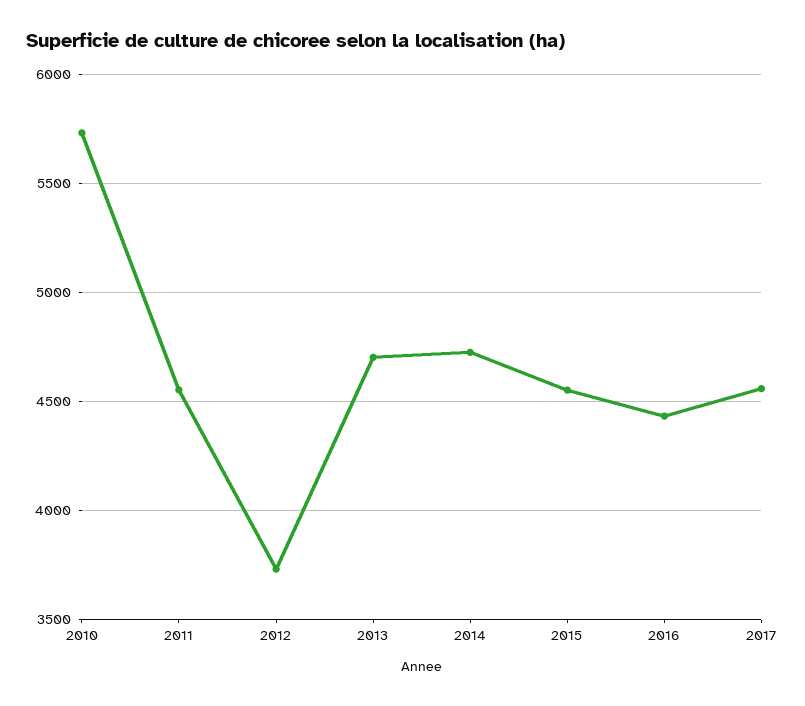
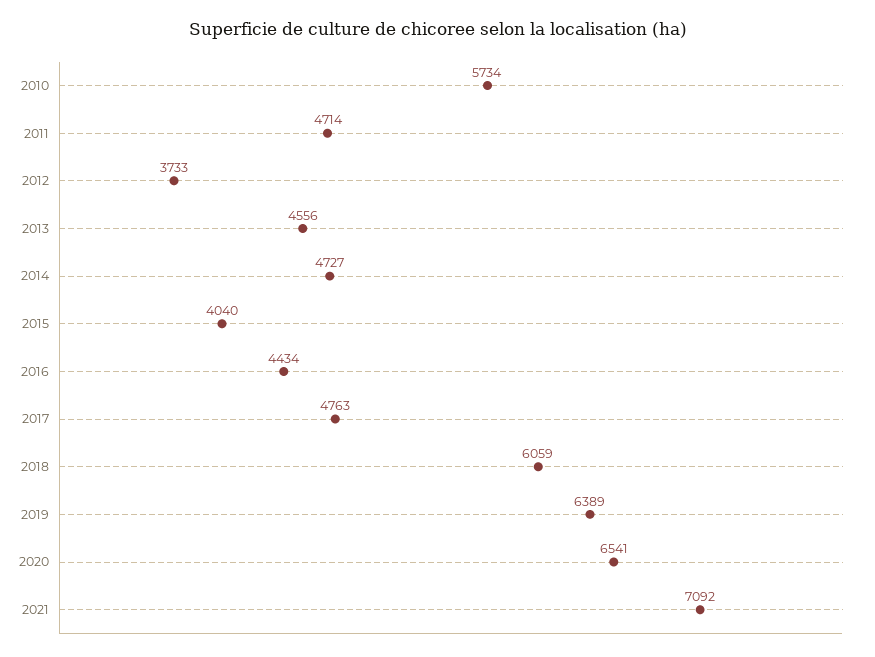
2011: 4550 -> 4714
2013: 4700 -> 4556
2015: 4550 -> 4040
2017: 4550 -> 4763
2018: none -> 6059
2019: none -> 6389
2020: none -> 6541
2021: none -> 7092

